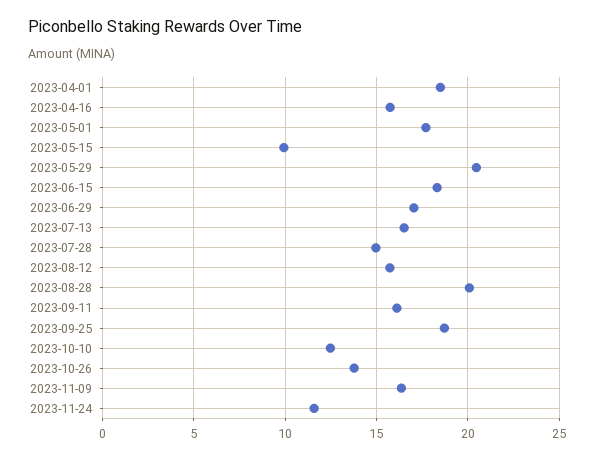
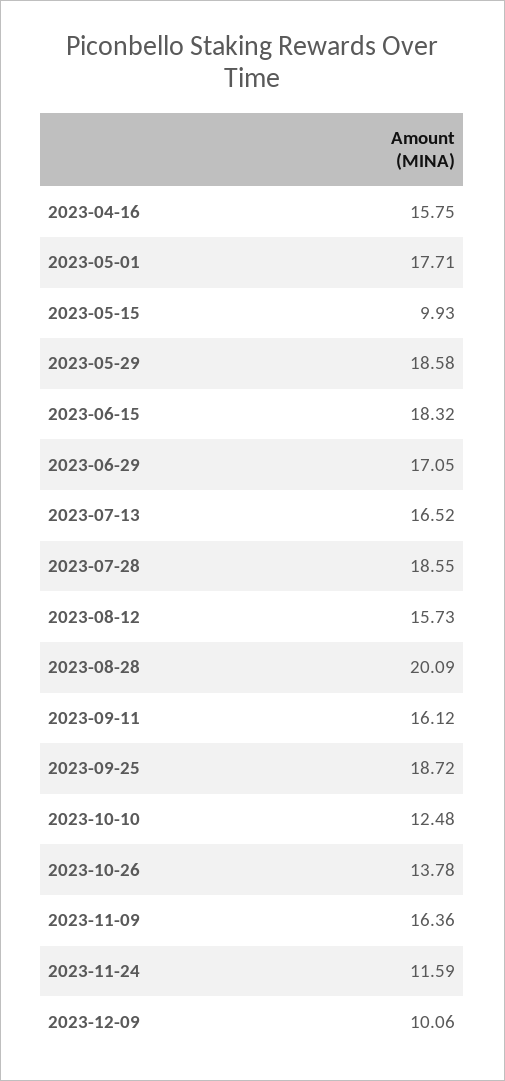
2023-04-01: 18.5 -> none
2023-05-29: 20.5 -> 18.58
2023-07-28: 15 -> 18.55
2023-12-09: none -> 10.06

